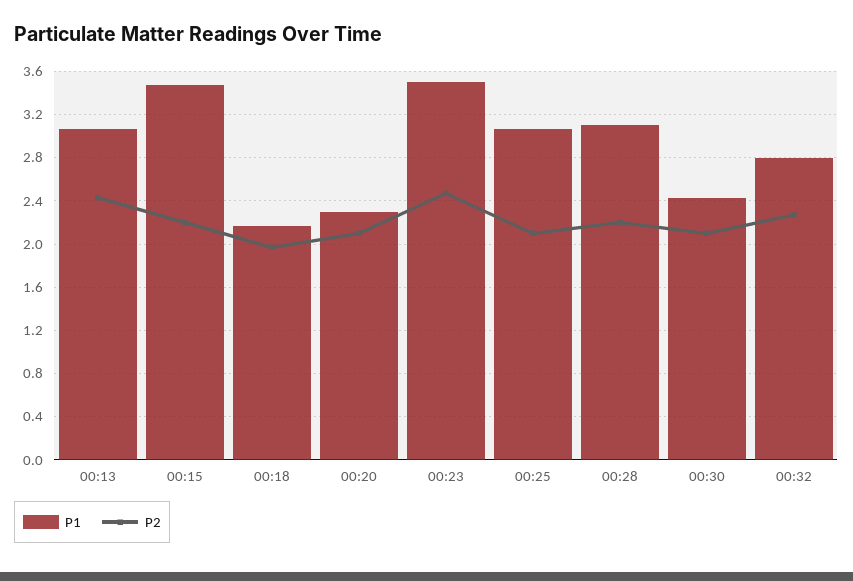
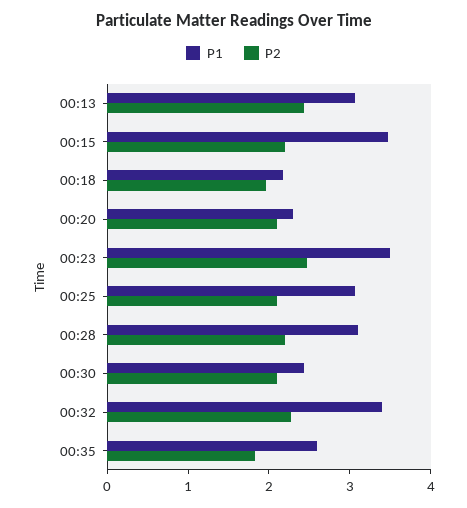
P1, 00:32: 2.8 -> 3.4
P1, 00:35: none -> 2.6
P2, 00:35: none -> 1.8

